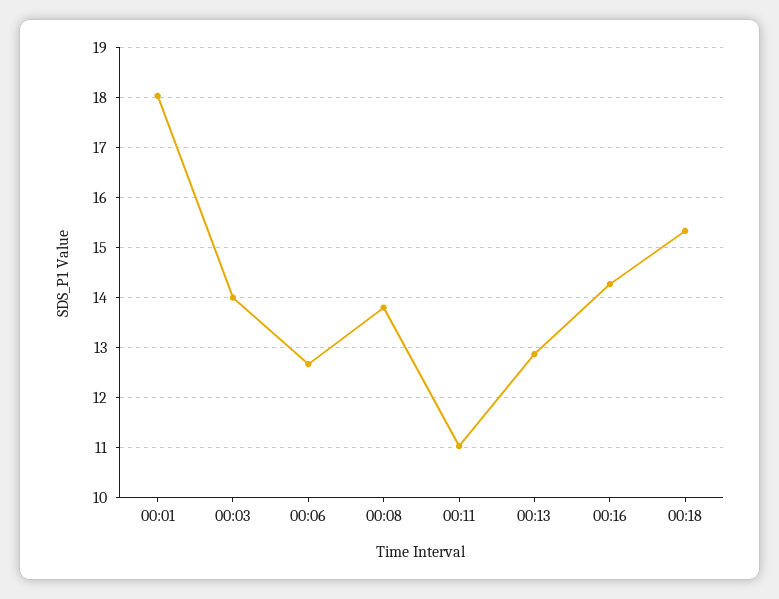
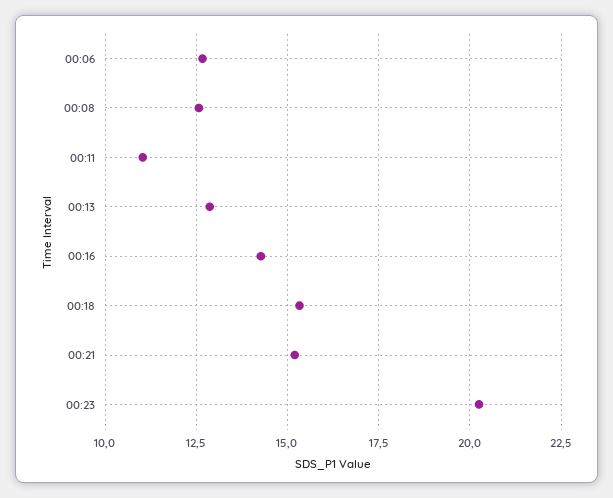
00:01: 18 -> none
00:03: 14 -> none
00:08: 13.8 -> 12.5
00:21: none -> 15.25
00:23: none -> 20.25

